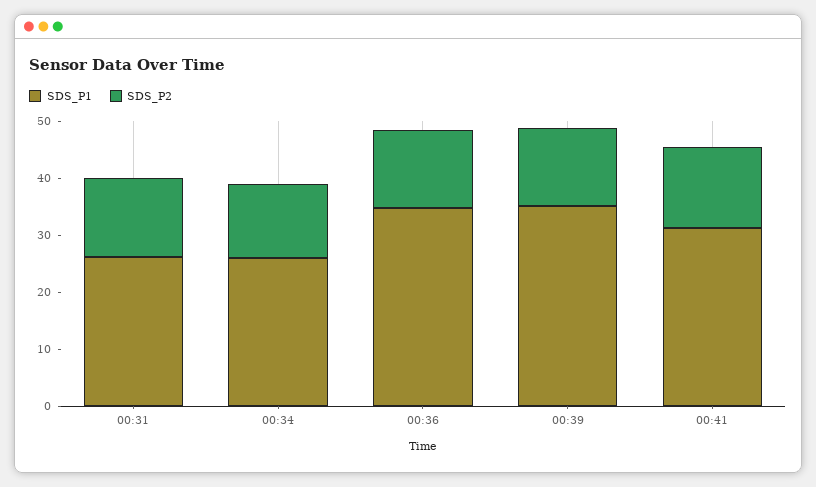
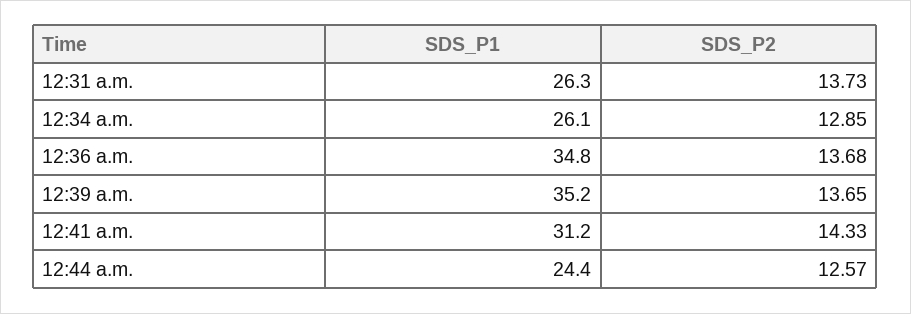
SDS_P1, 12:44 a.m.: none -> 24.4
SDS_P2, 12:44 a.m.: none -> 12.57

